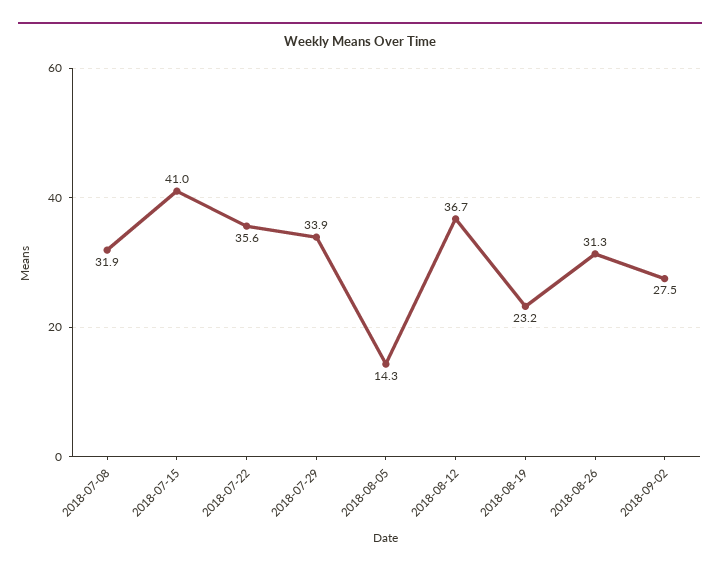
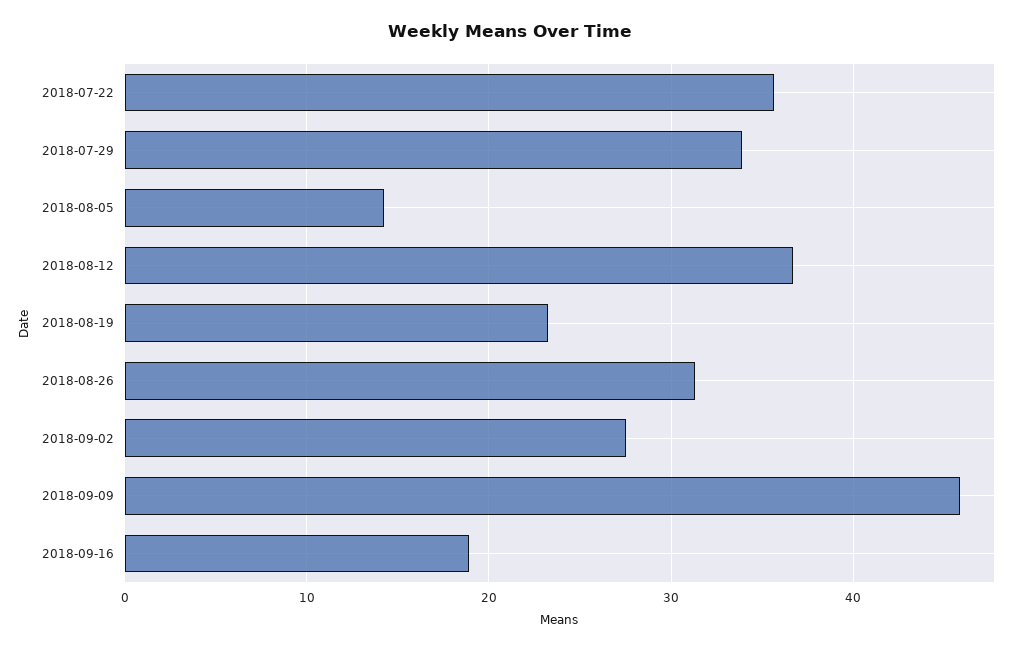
2018-07-08: 31.9 -> none
2018-07-15: 41 -> none
2018-09-09: none -> 46
2018-09-16: none -> 19

